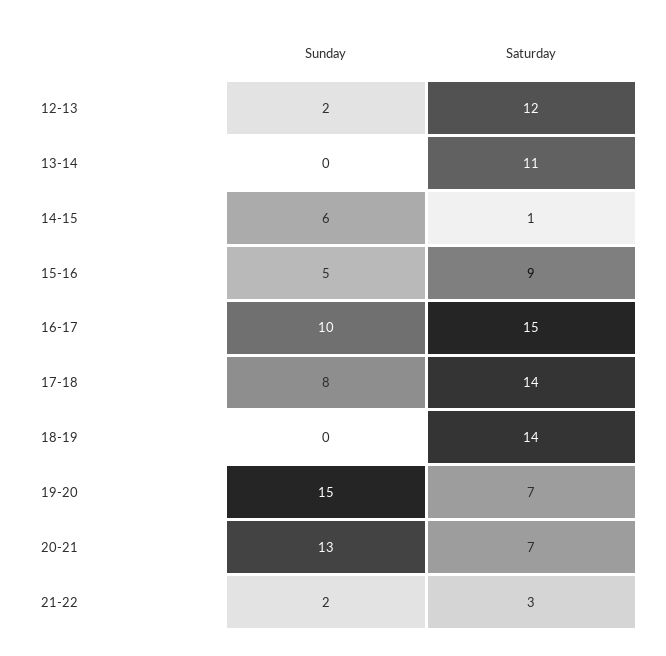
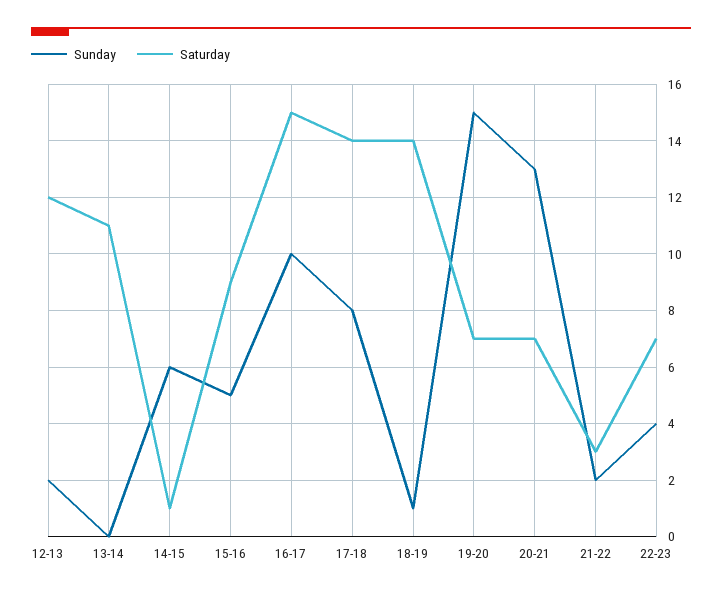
Sunday, 18-19: 0 -> 1
Sunday, 22-23: none -> 4
Saturday, 22-23: none -> 7

